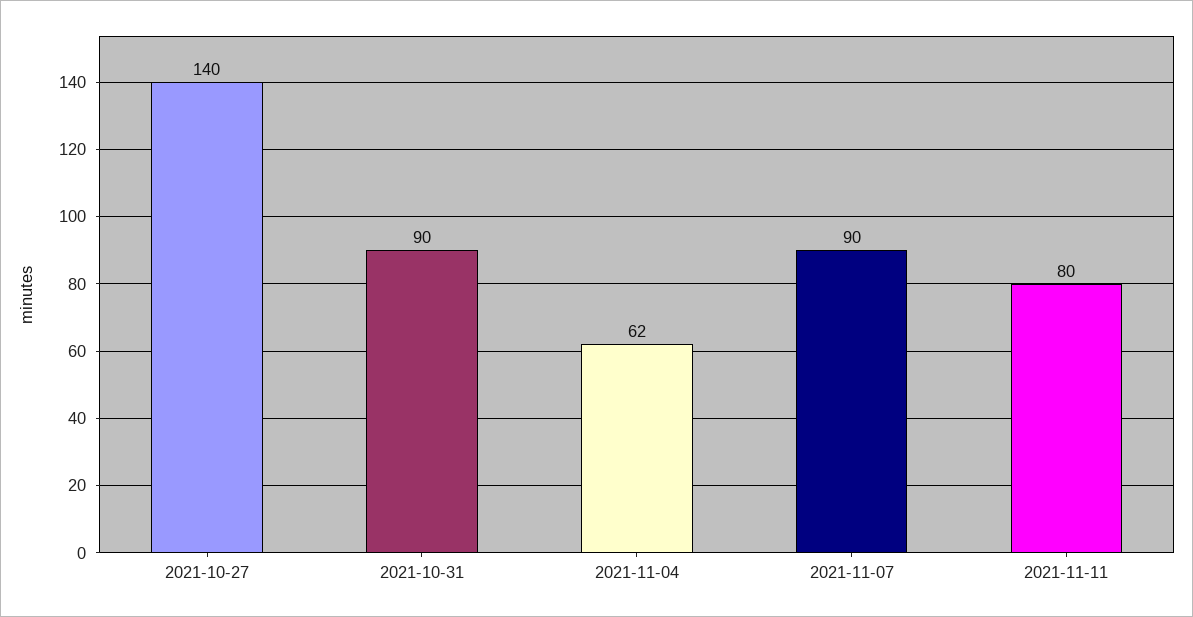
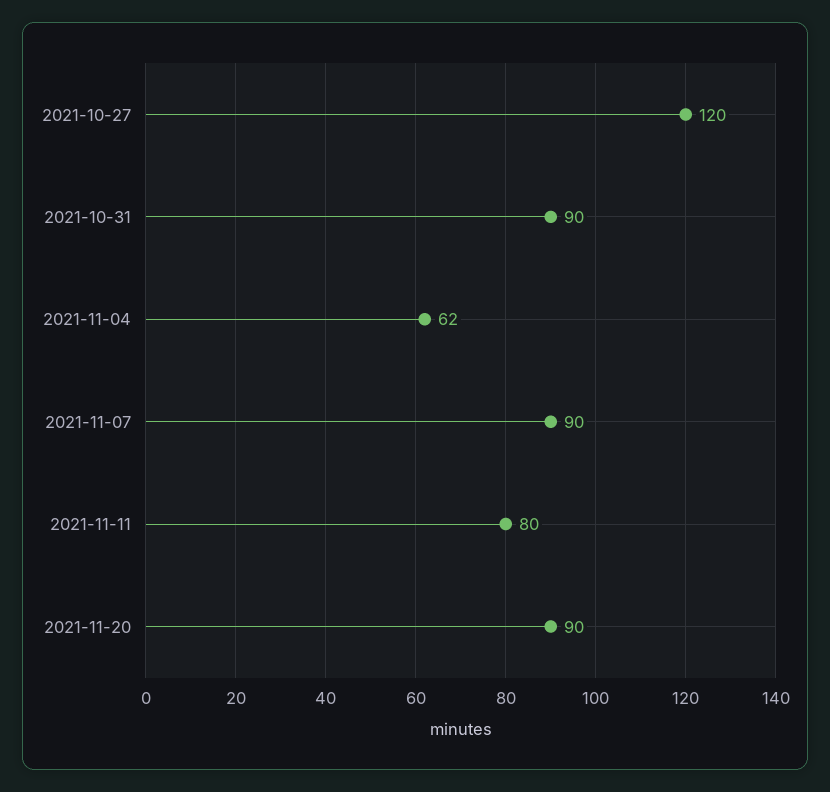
2021-10-27: 140 -> 120
2021-11-20: none -> 90

